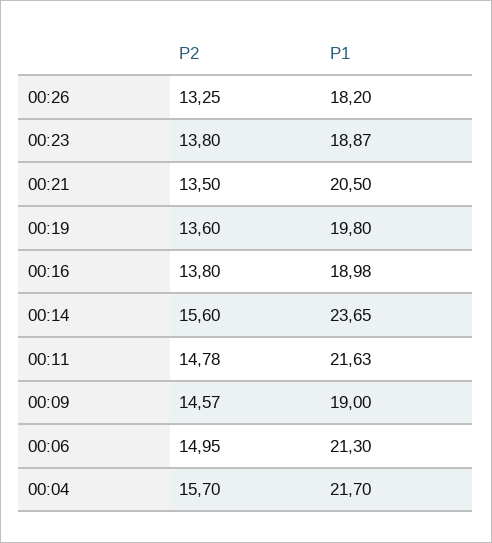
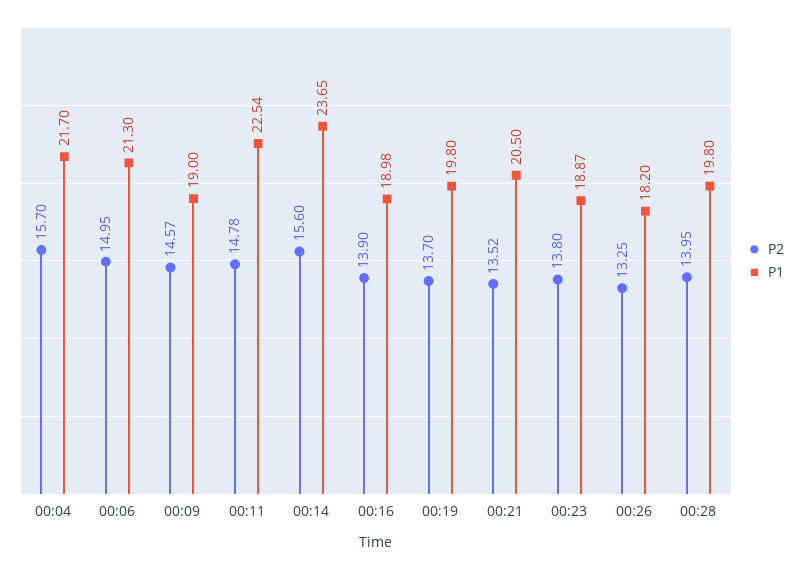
P2, 00:21: 13.5 -> 13.52
P2, 00:19: 13.6 -> 13.7
P2, 00:16: 13.8 -> 13.9
P1, 00:11: 21.63 -> 22.54
P2, 00:28: none -> 13.95
P1, 00:28: none -> 19.8

